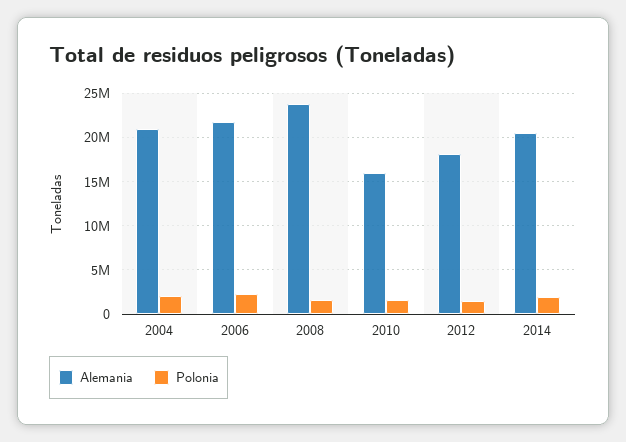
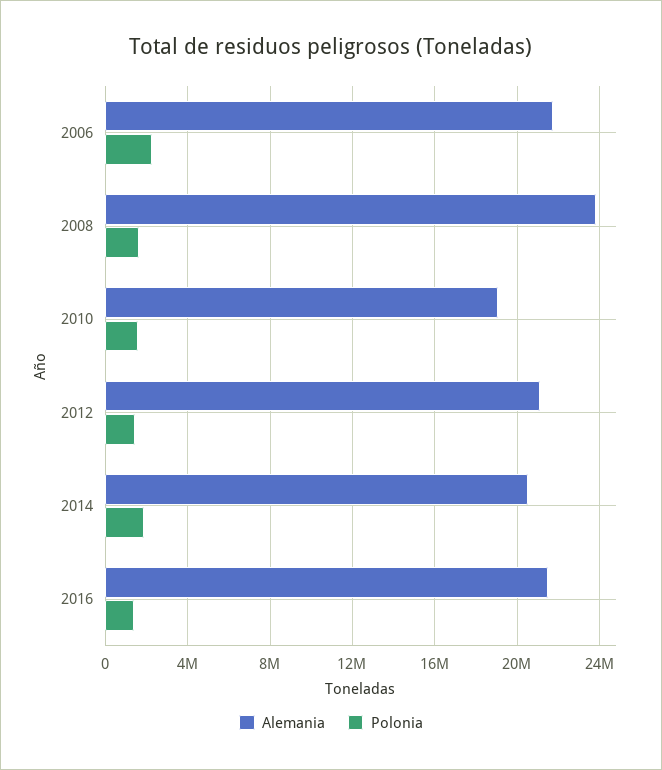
Alemania, 2004: 21000000 -> none
Polonia, 2004: 2000000 -> none
Alemania, 2010: 16000000 -> 19000000
Alemania, 2012: 18000000 -> 21000000
Alemania, 2016: none -> 21500000
Polonia, 2016: none -> 1500000

